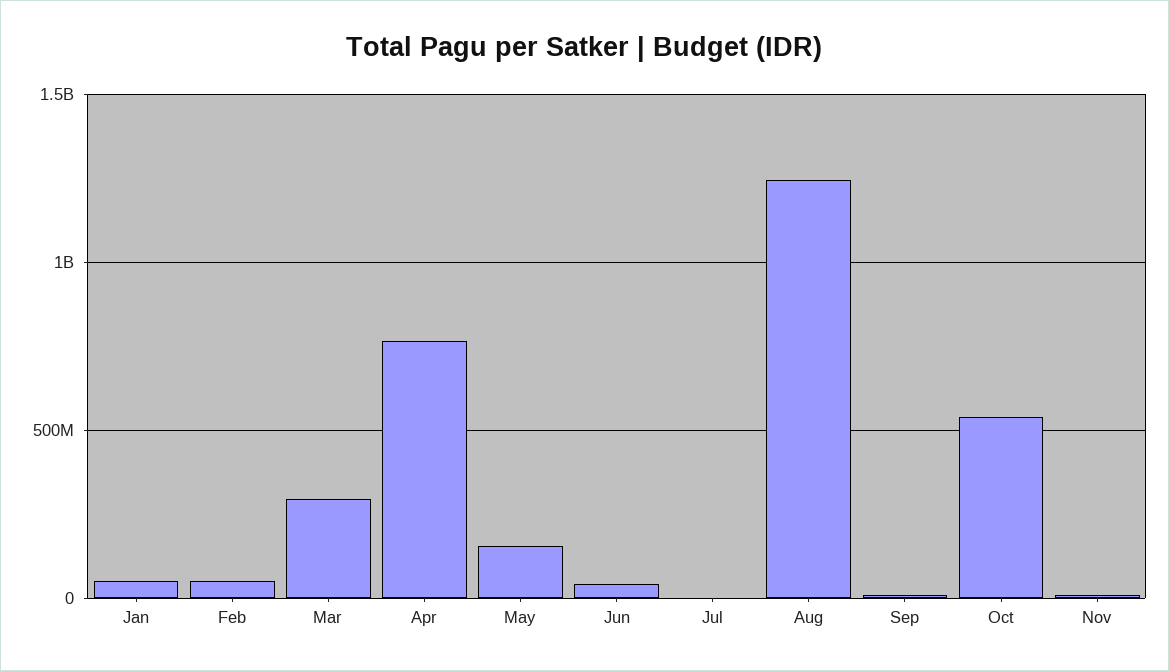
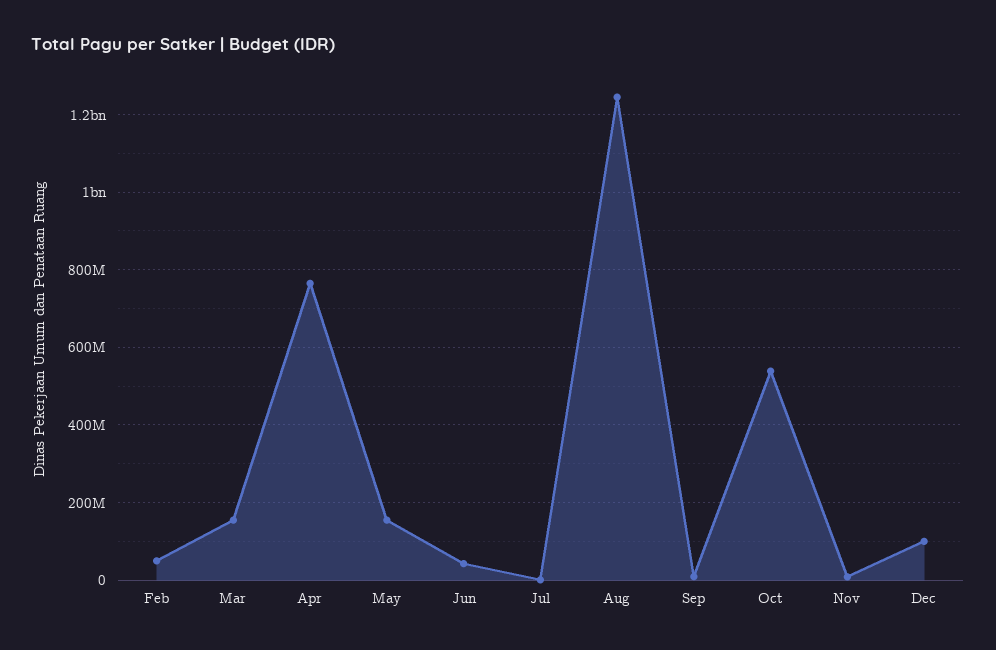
Jan: 50000000 -> none
Mar: 300000000 -> 160000000
Dec: none -> 100000000

